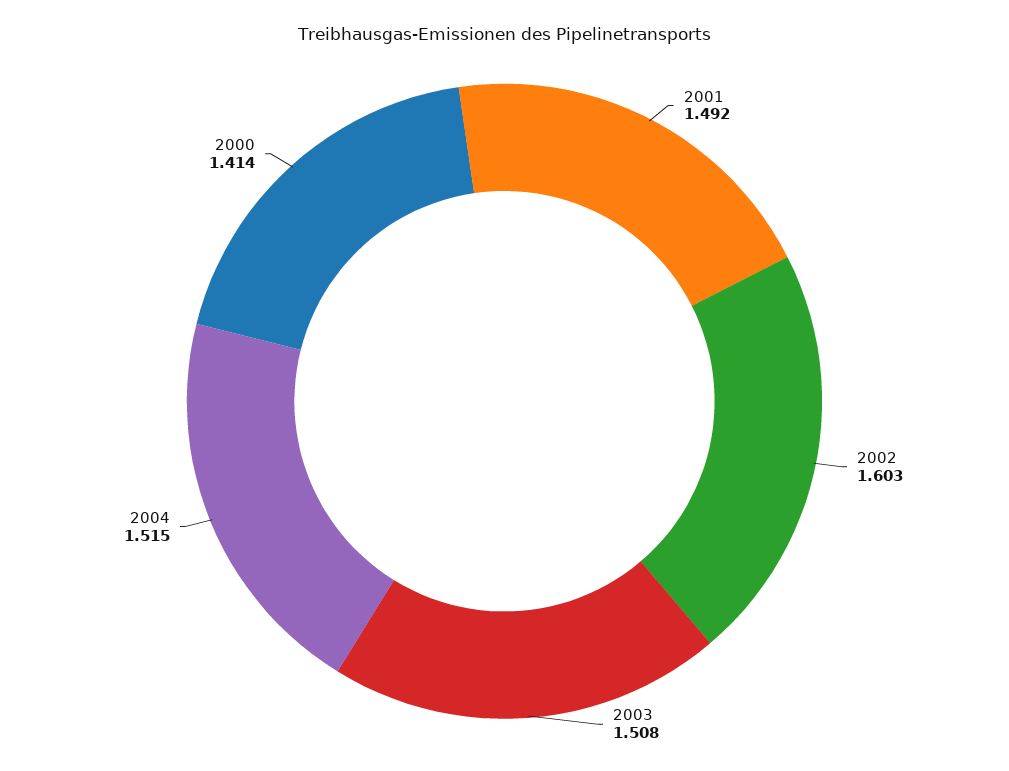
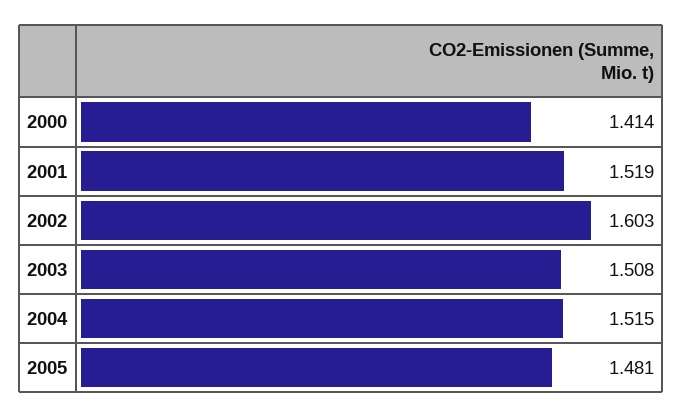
2001: 1.492 -> 1.519
2005: none -> 1.481

